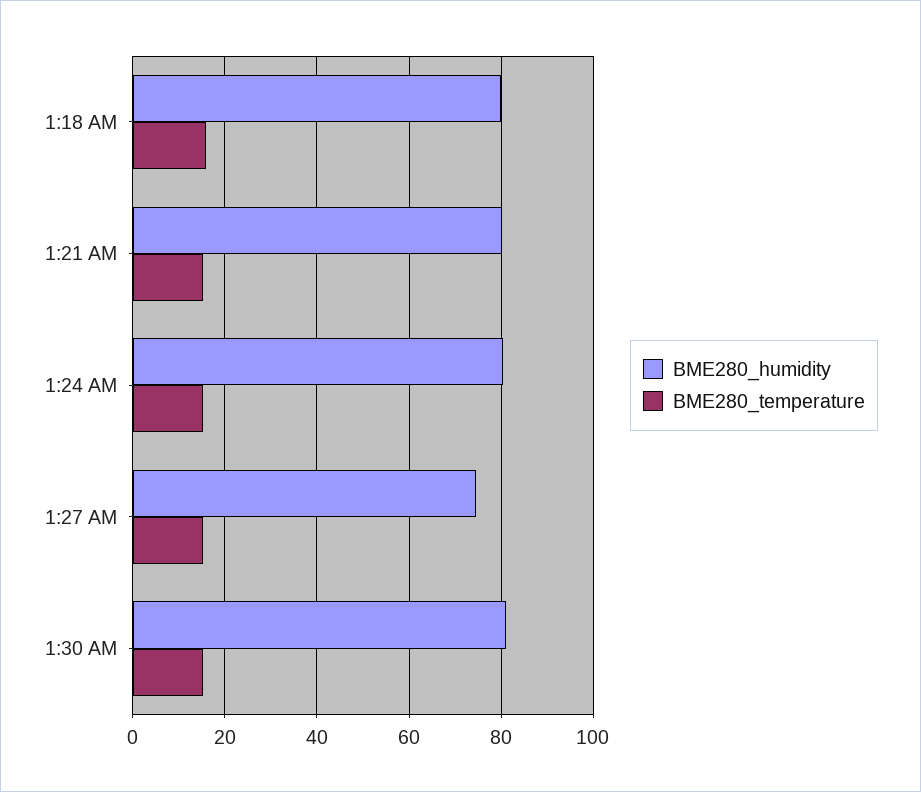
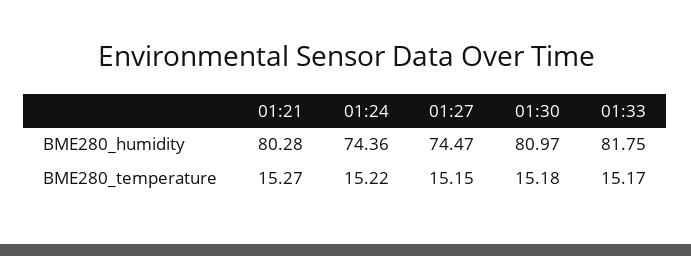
BME280_humidity, 1:18 AM: 80 -> none
BME280_temperature, 1:18 AM: 16 -> none
BME280_humidity, 1:24 AM: 80 -> 74.36
BME280_humidity, 01:33: none -> 81.75
BME280_temperature, 01:33: none -> 15.17

